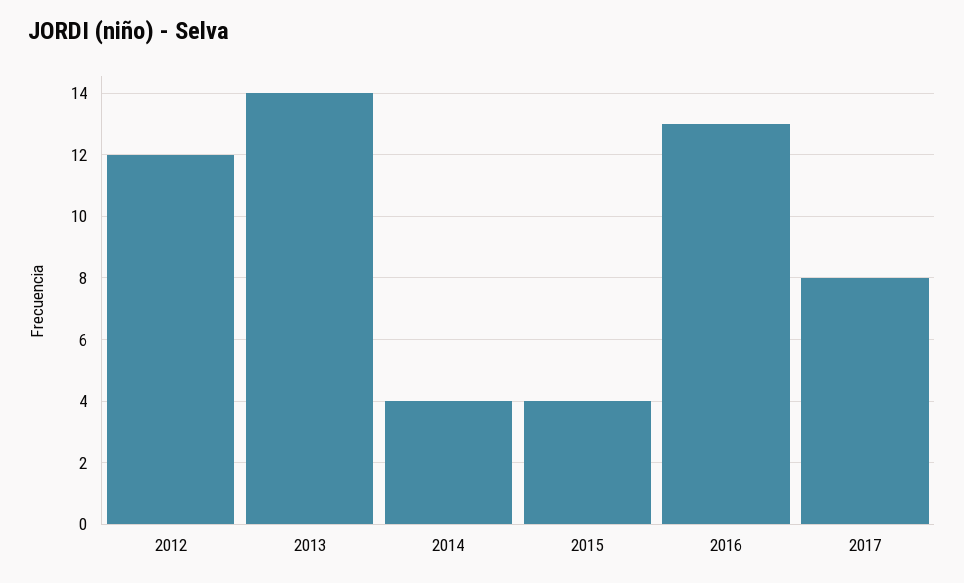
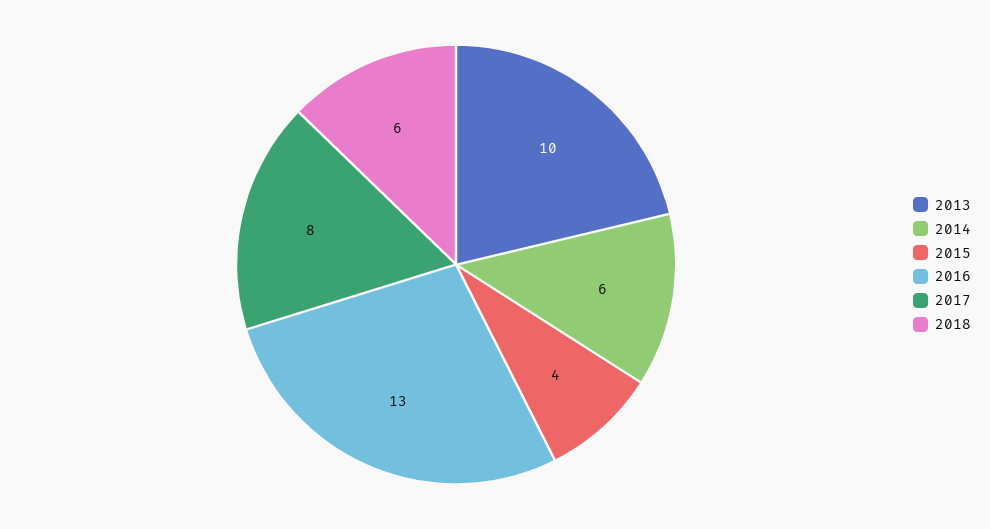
2012: 12 -> none
2013: 14 -> 10
2014: 4 -> 6
2018: none -> 6

